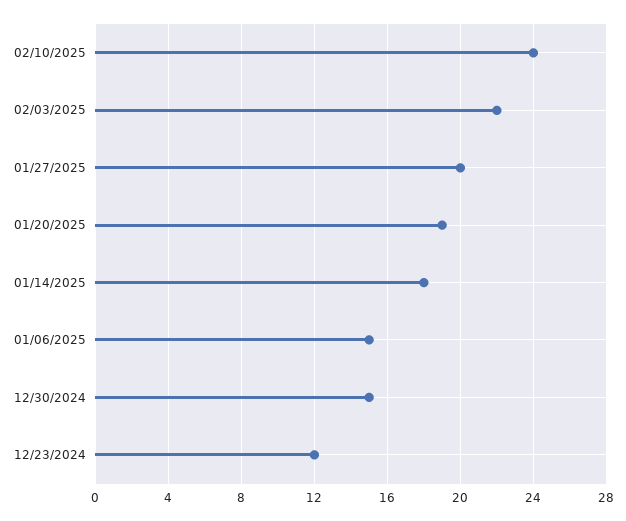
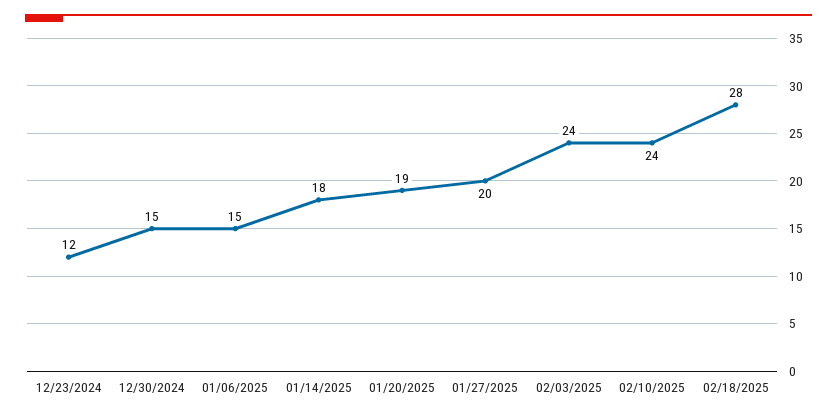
02/03/2025: 22 -> 24
02/18/2025: none -> 28

